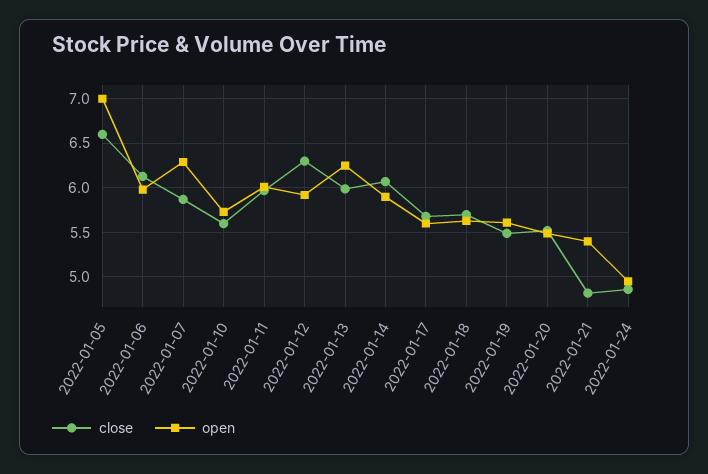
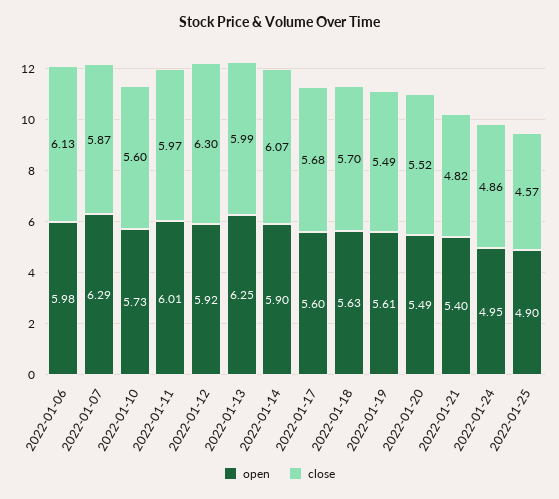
close, 2022-01-05: 6.6 -> none
open, 2022-01-05: 7 -> none
open, 2022-01-25: none -> 4.9
close, 2022-01-25: none -> 4.57

